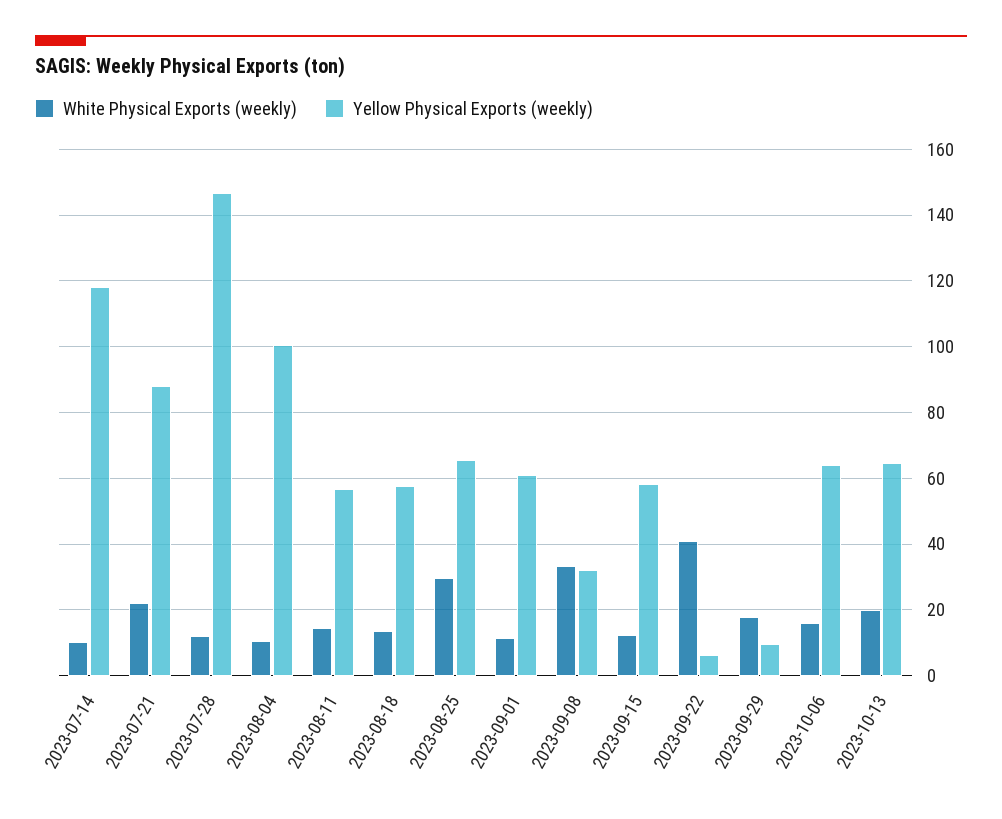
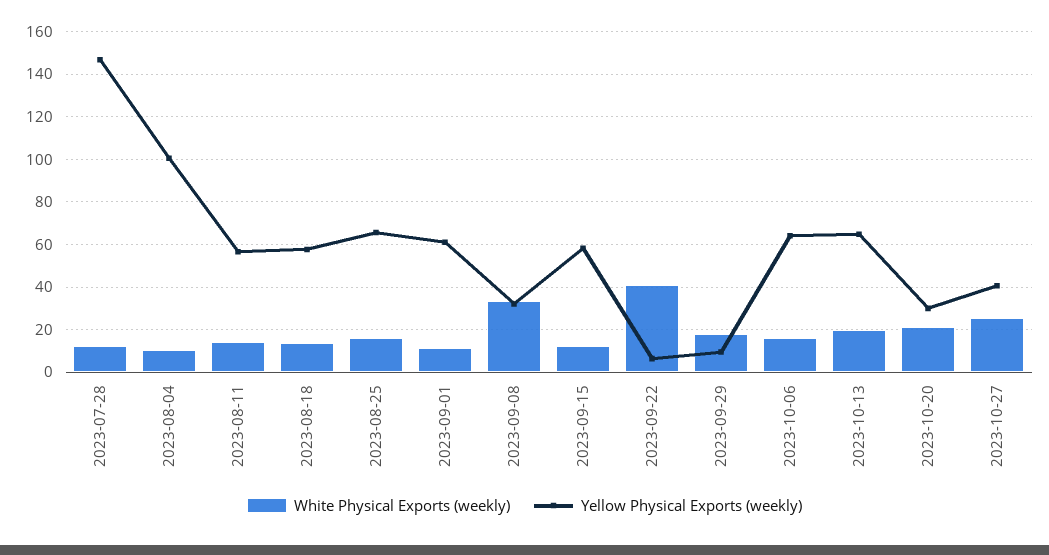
White Physical Exports (weekly), 2023-07-14: 10 -> none
Yellow Physical Exports (weekly), 2023-07-14: 118 -> none
White Physical Exports (weekly), 2023-07-21: 22 -> none
Yellow Physical Exports (weekly), 2023-07-21: 88 -> none
White Physical Exports (weekly), 2023-08-25: 30 -> 15
White Physical Exports (weekly), 2023-10-20: none -> 20
Yellow Physical Exports (weekly), 2023-10-20: none -> 30
White Physical Exports (weekly), 2023-10-27: none -> 25
Yellow Physical Exports (weekly), 2023-10-27: none -> 40

